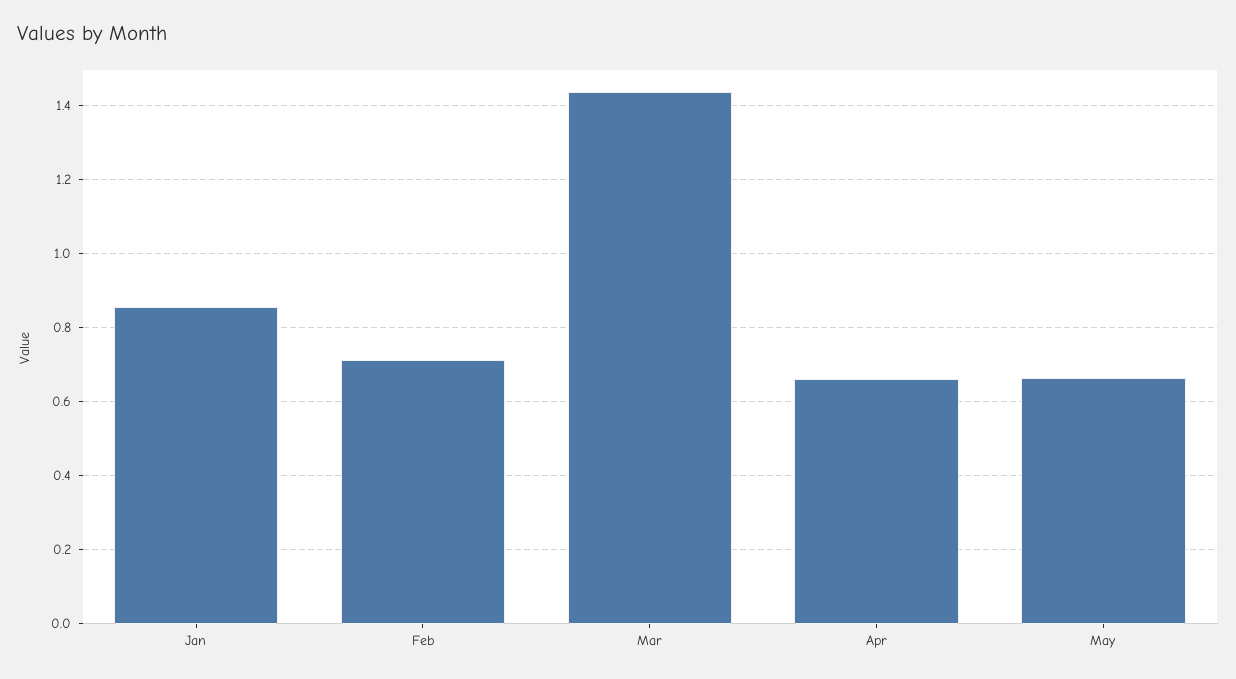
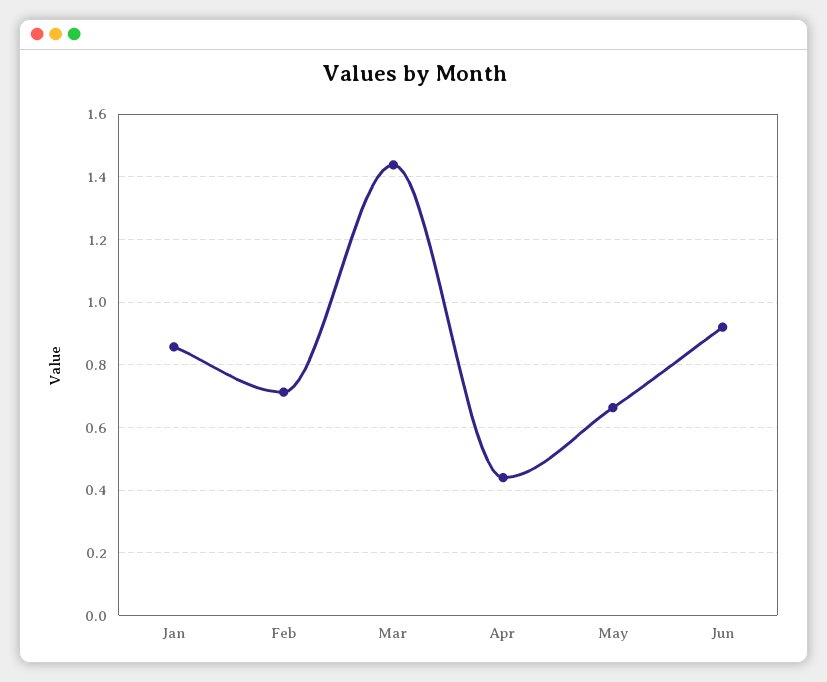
Apr: 0.66 -> 0.44
Jun: none -> 0.92

